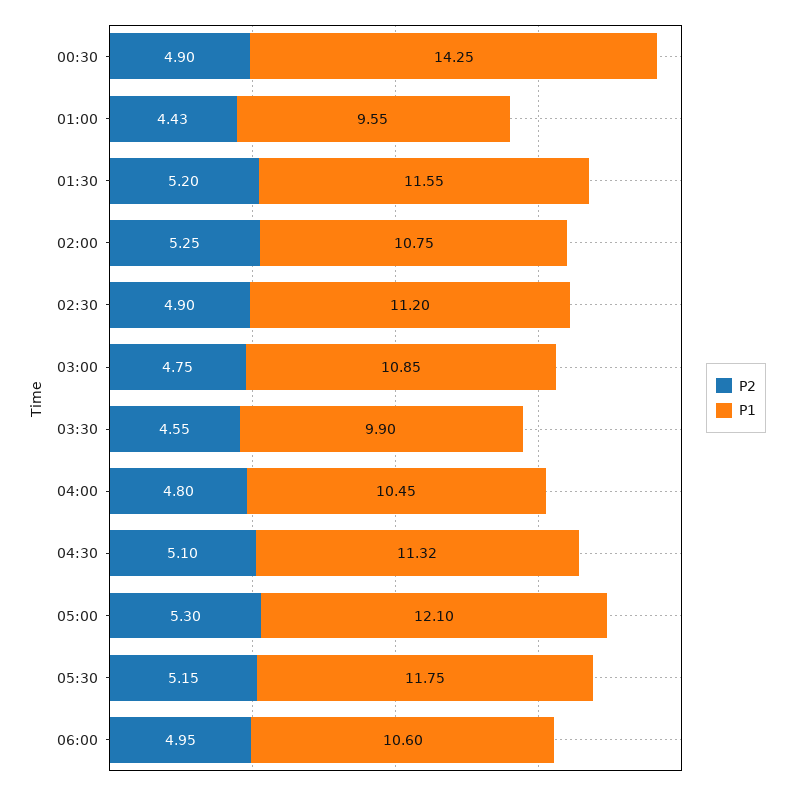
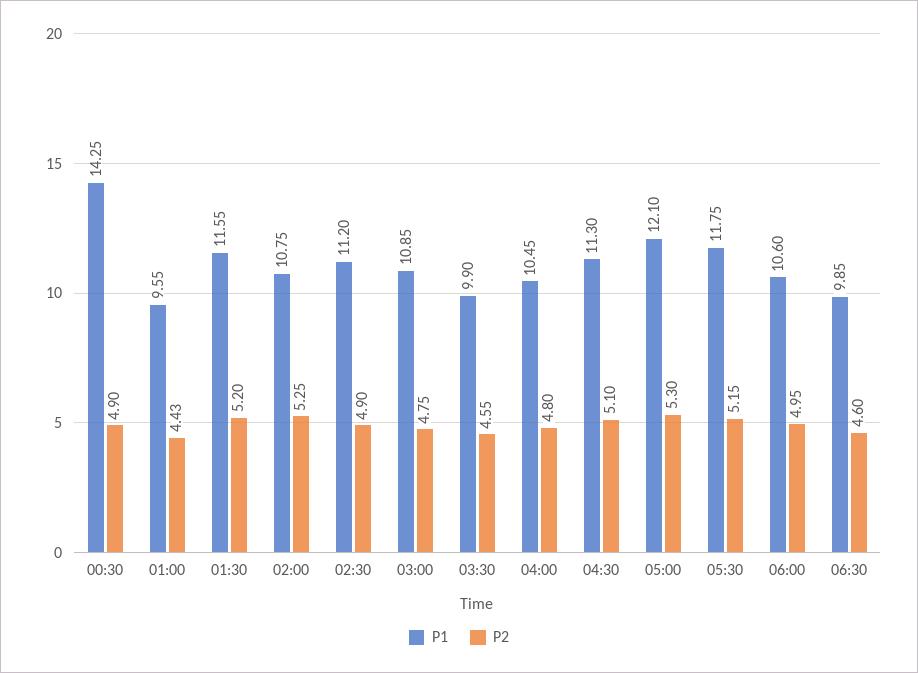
P1, 04:30: 11.32 -> 11.3
P1, 06:30: none -> 9.85
P2, 06:30: none -> 4.6

